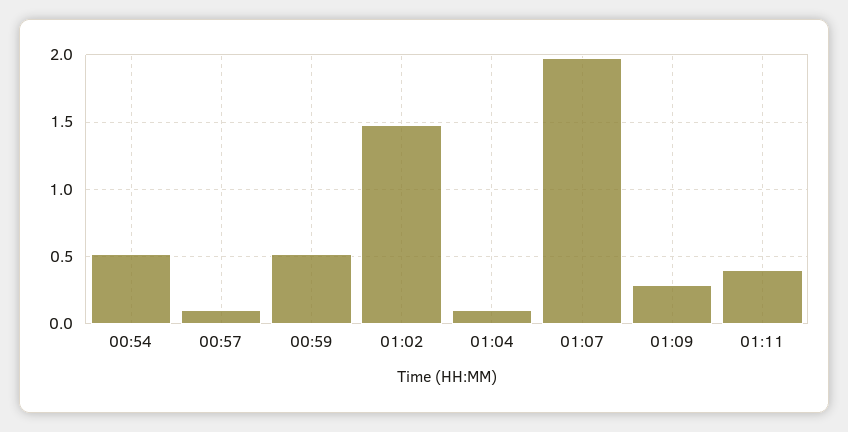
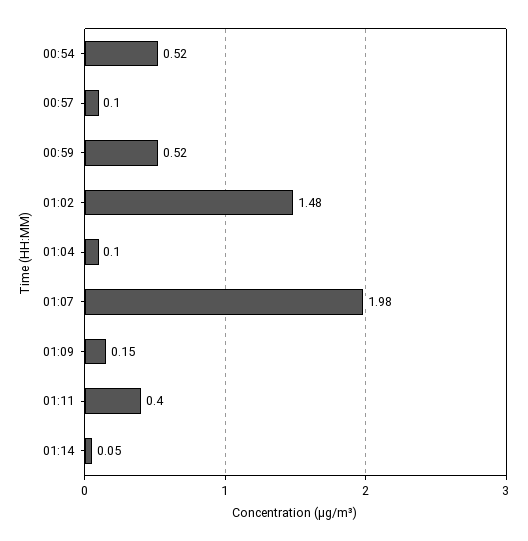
01:09: 0.3 -> 0.15
01:14: none -> 0.05

